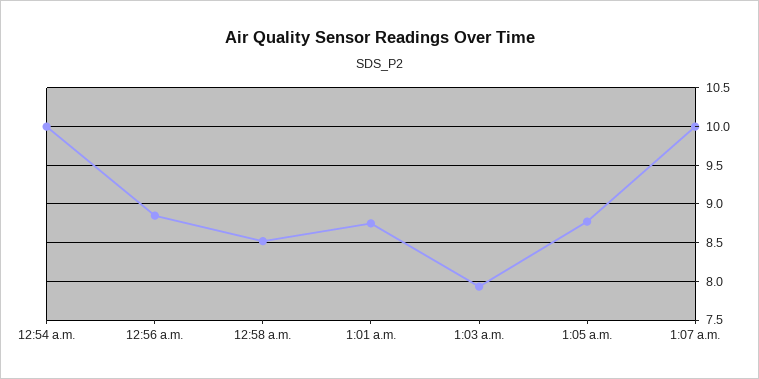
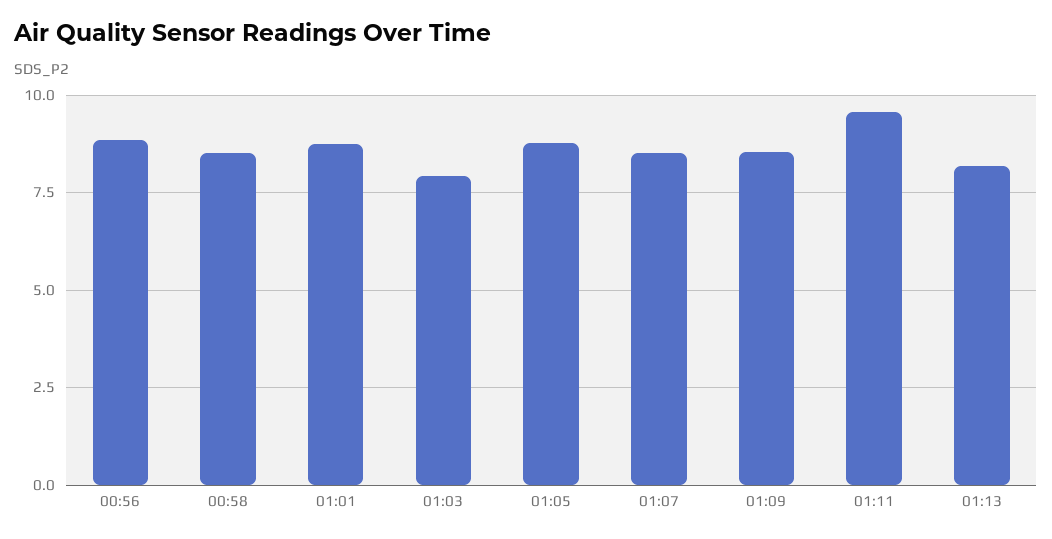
12:54 a.m.: 10 -> none
1:07 a.m.: 10 -> 8.5
01:09: none -> 8.5
01:11: none -> 9.5
01:13: none -> 8.25

